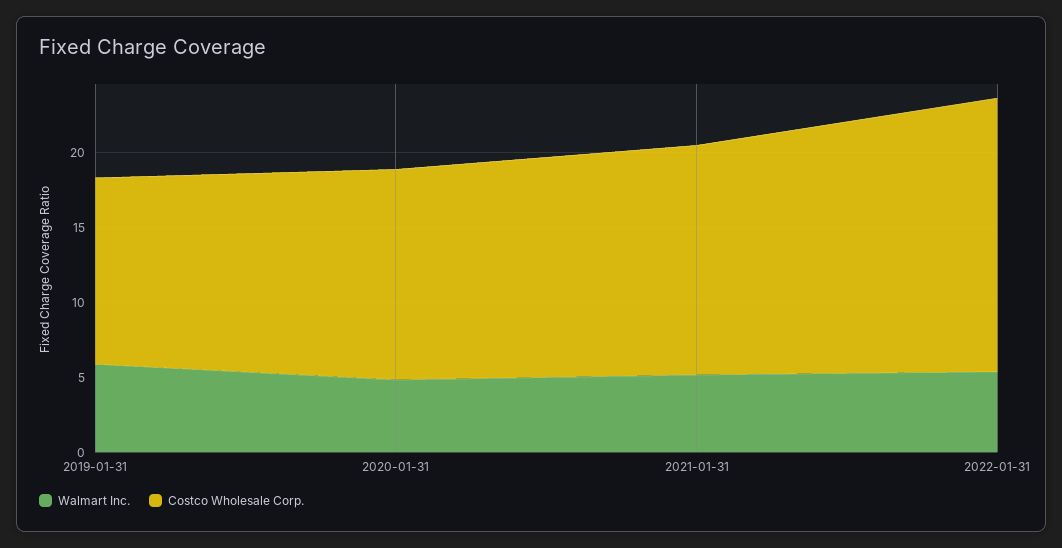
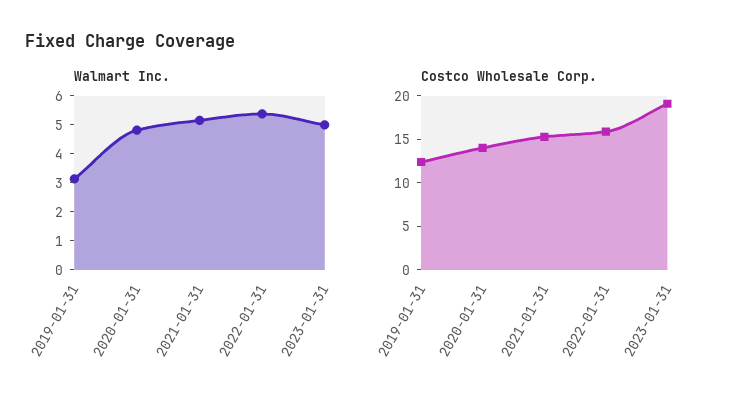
Walmart Inc., 2019-01-31: 6 -> 3
Costco Wholesale Corp., 2022-01-31: 18 -> 16
Walmart Inc., 2023-01-31: none -> 5
Costco Wholesale Corp., 2023-01-31: none -> 19

